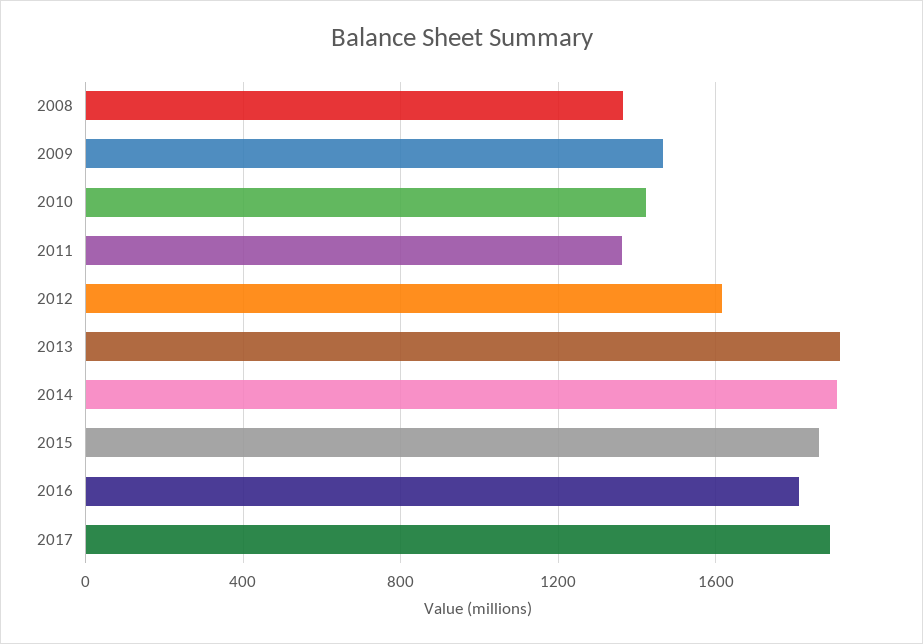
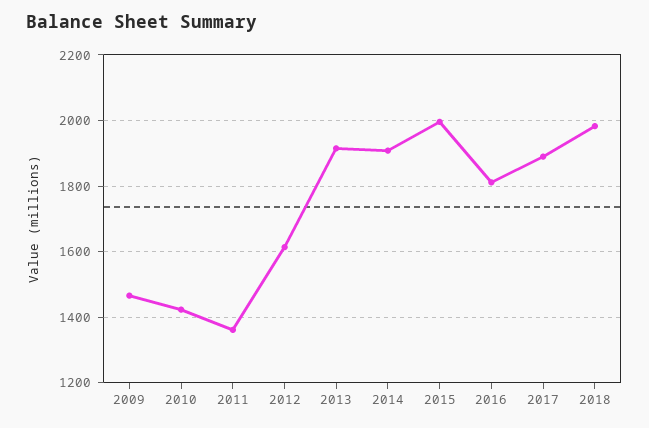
2008: 1350 -> none
2015: 1850 -> 2000
2018: none -> 1980

